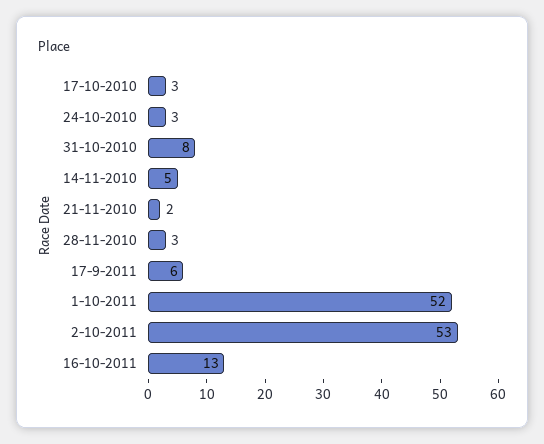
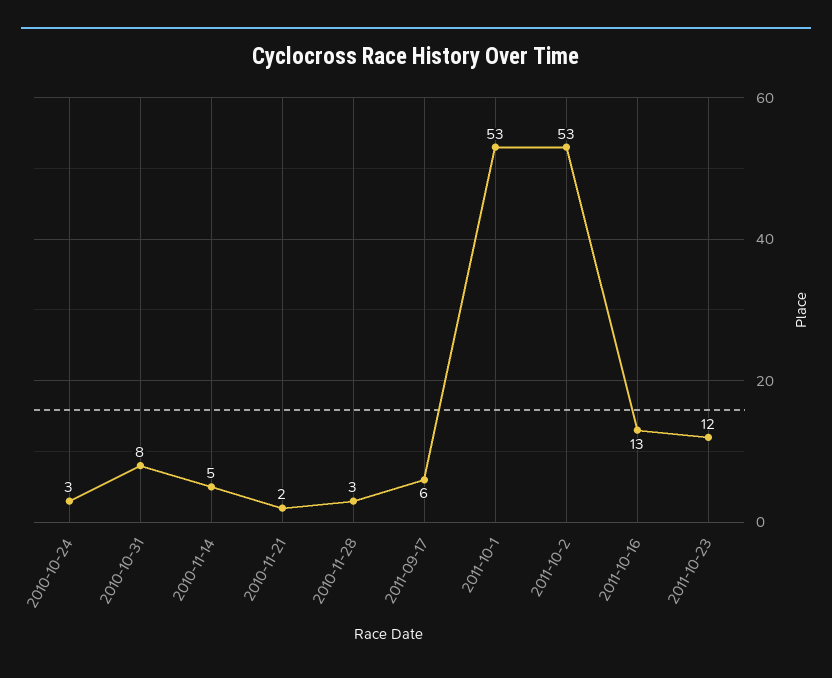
17-10-2010: 3 -> none
1-10-2011: 52 -> 53
2011-10-23: none -> 12

